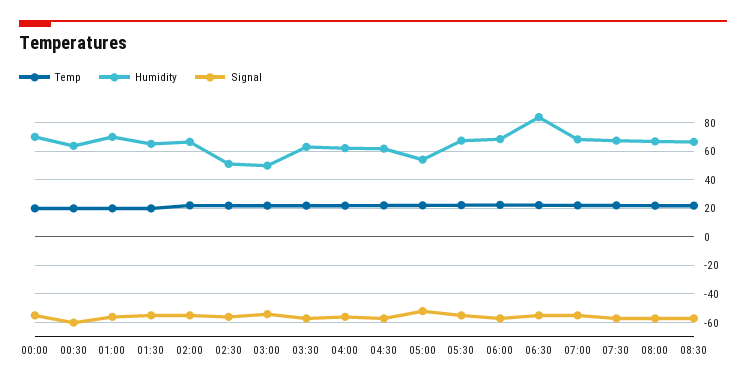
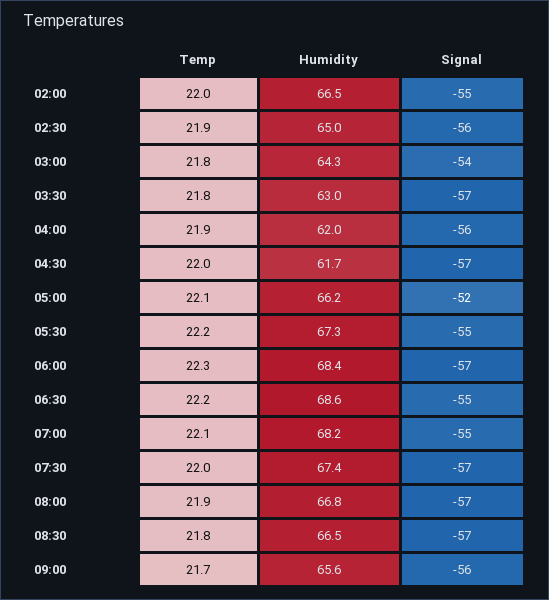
Temp, 00:00: 20 -> none
Humidity, 00:00: 70 -> none
Signal, 00:00: -55 -> none
Temp, 00:30: 20 -> none
Humidity, 00:30: 65 -> none
Signal, 00:30: -60 -> none
Temp, 01:00: 20 -> none
Humidity, 01:00: 70 -> none
Signal, 01:00: -55 -> none
Temp, 01:30: 20 -> none
Humidity, 01:30: 65 -> none
Signal, 01:30: -55 -> none
Humidity, 02:30: 50 -> 65
Humidity, 03:00: 50 -> 64.3
Humidity, 05:00: 55 -> 66.2
Humidity, 06:30: 85 -> 68.6
Temp, 09:00: none -> 21.7
Humidity, 09:00: none -> 65.6
Signal, 09:00: none -> -56

